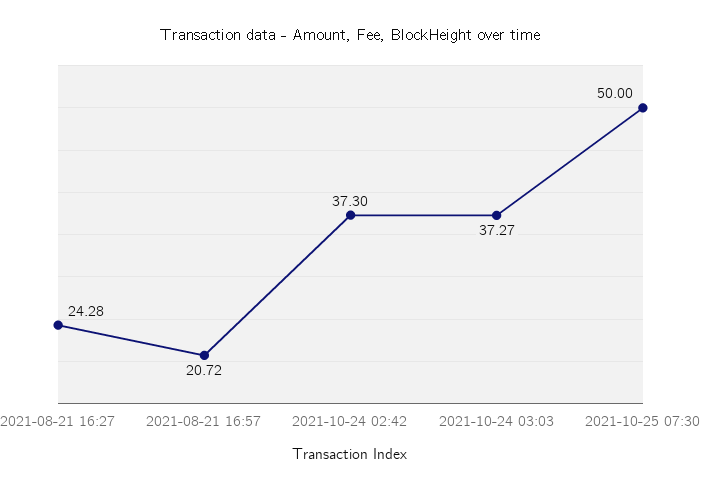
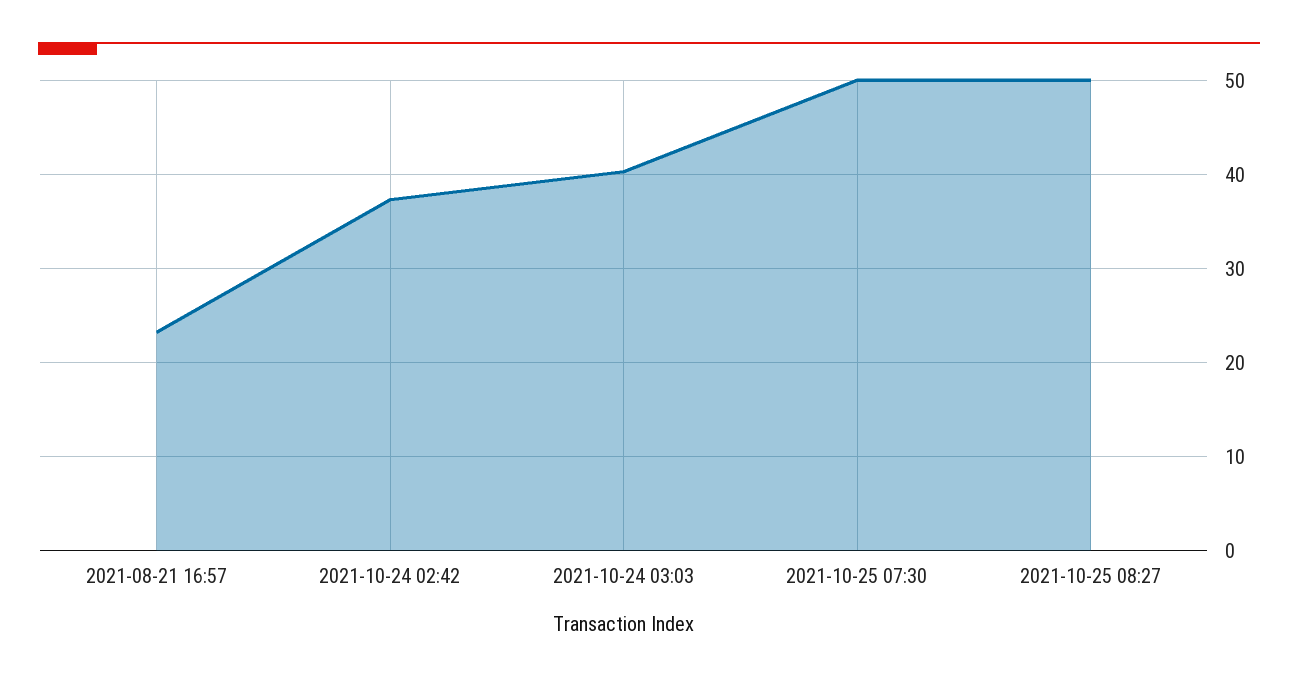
2021-08-21 16:27: 24.28 -> none
2021-08-21 16:57: 20.72 -> 23
2021-10-24 03:03: 37.27 -> 40
2021-10-25 08:27: none -> 50

